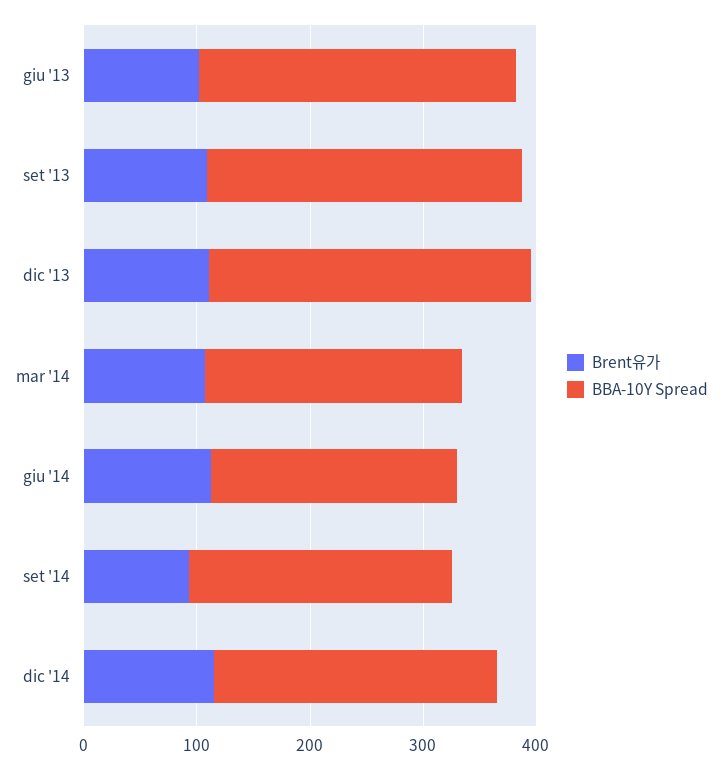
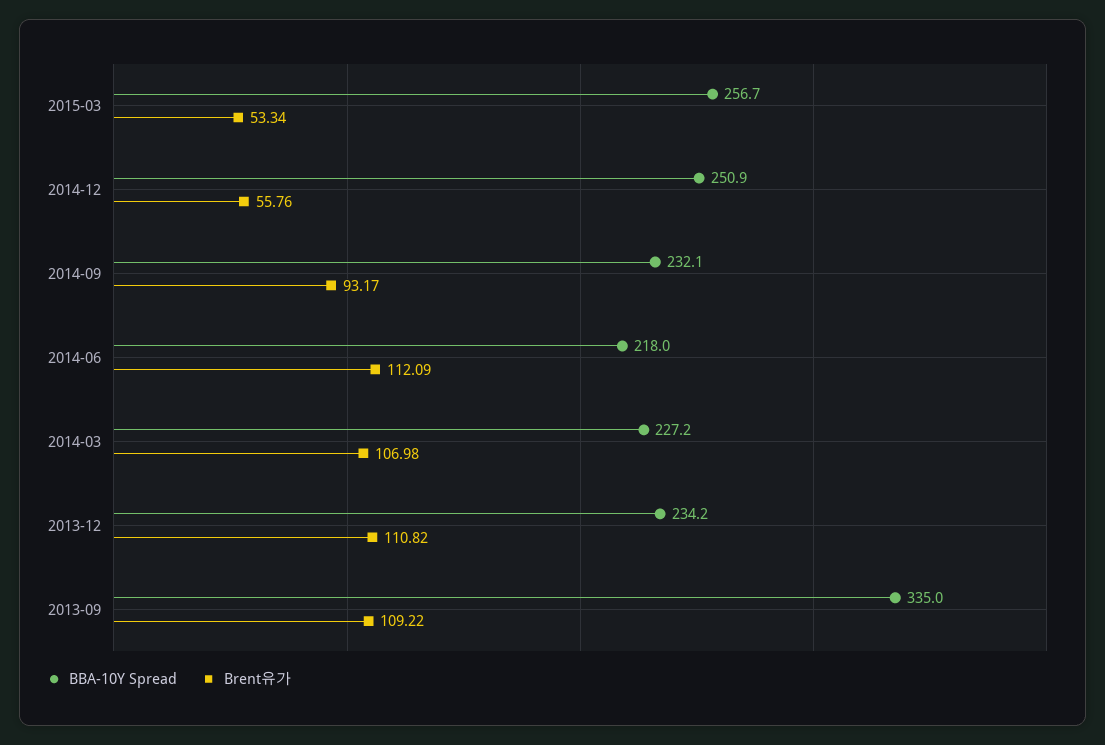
Brent유가, giu '13: 100 -> none
BBA-10Y Spread, giu '13: 280 -> none
BBA-10Y Spread, set '13: 280 -> 335
BBA-10Y Spread, dic '13: 280 -> 234.2
Brent유가, dic '14: 120 -> 55.76
BBA-10Y Spread, 2015-03: none -> 256.7
Brent유가, 2015-03: none -> 53.34

